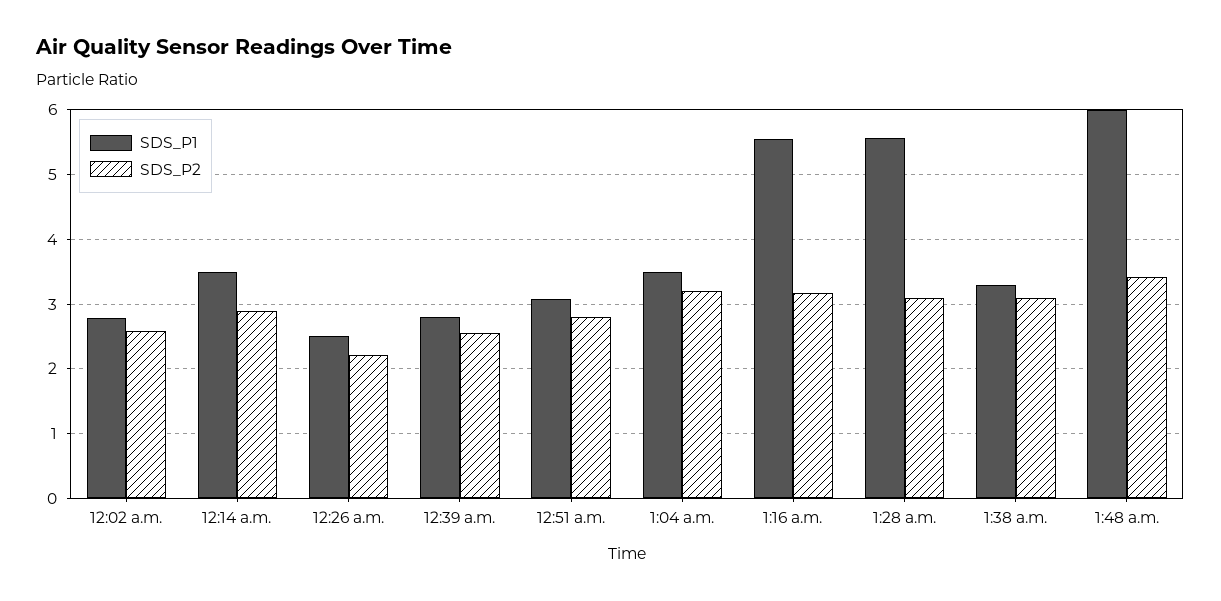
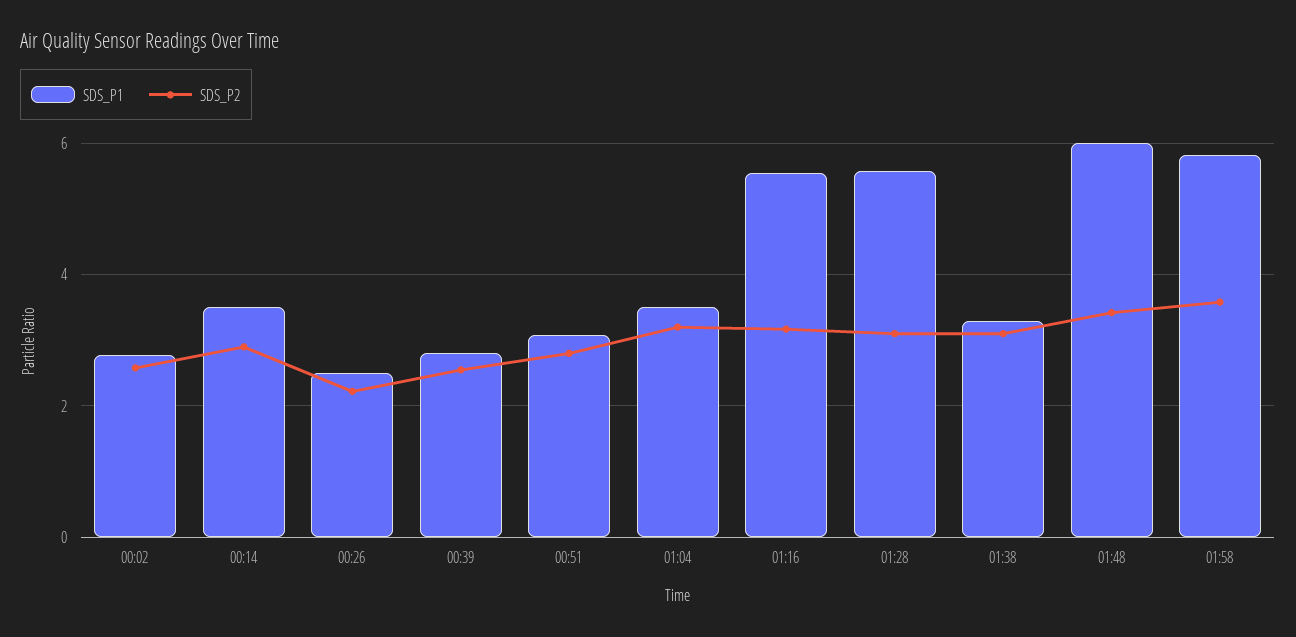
SDS_P1, 01:58: none -> 5.8
SDS_P2, 01:58: none -> 3.6

